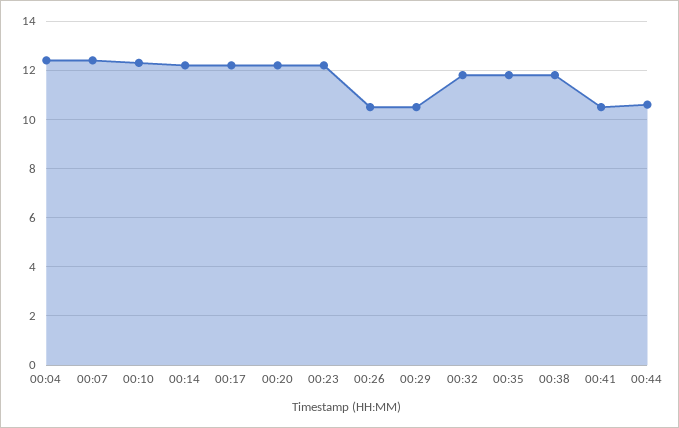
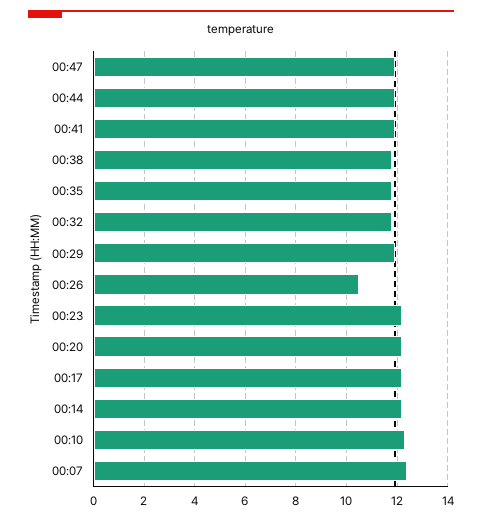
00:04: 12.5 -> none
00:29: 10.5 -> 12
00:41: 10.5 -> 12
00:44: 10.5 -> 12
00:47: none -> 12

